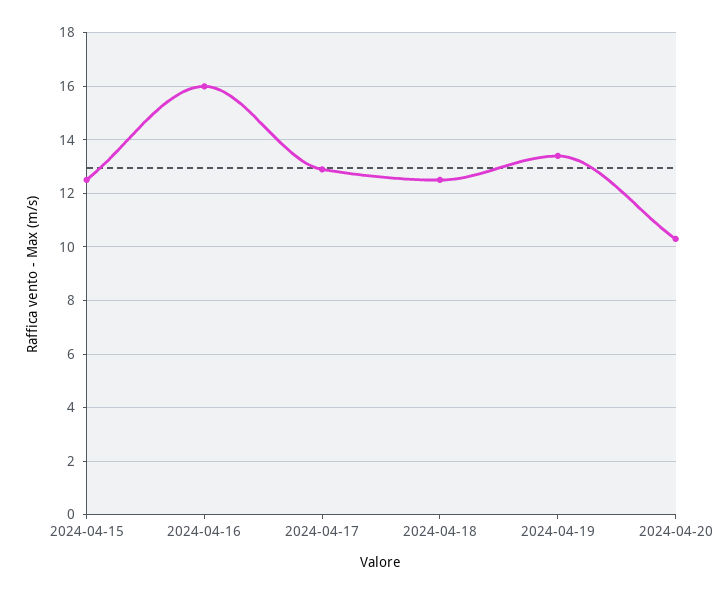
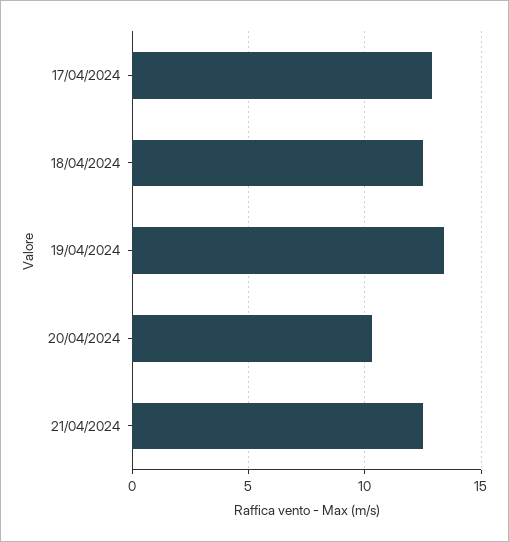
2024-04-15: 12.5 -> none
2024-04-16: 16 -> none
21/04/2024: none -> 12.5

